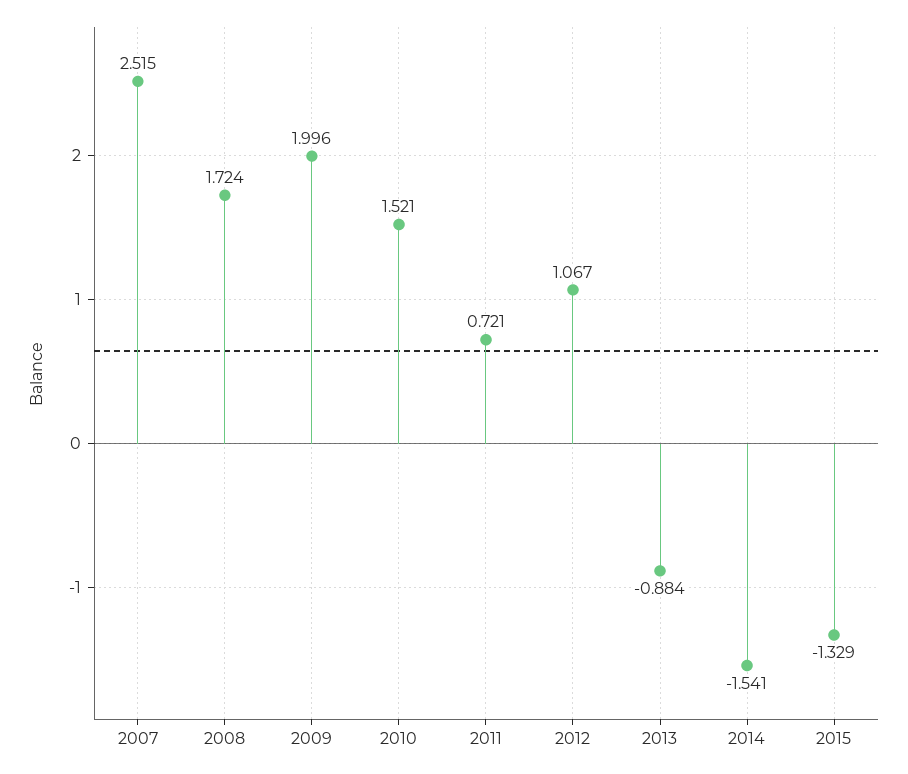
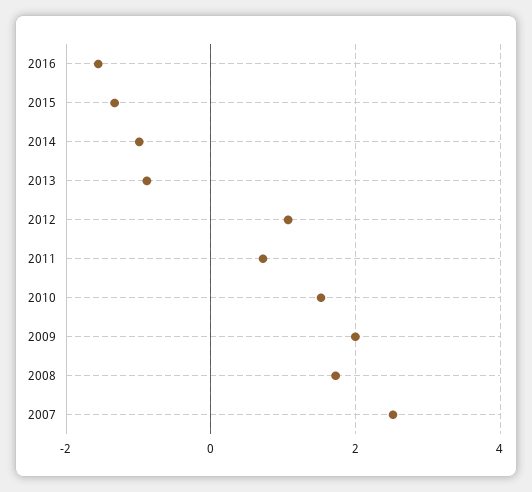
2014: -1.541 -> -1
2016: none -> -1.6

